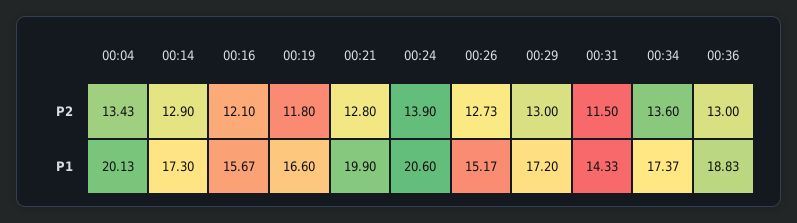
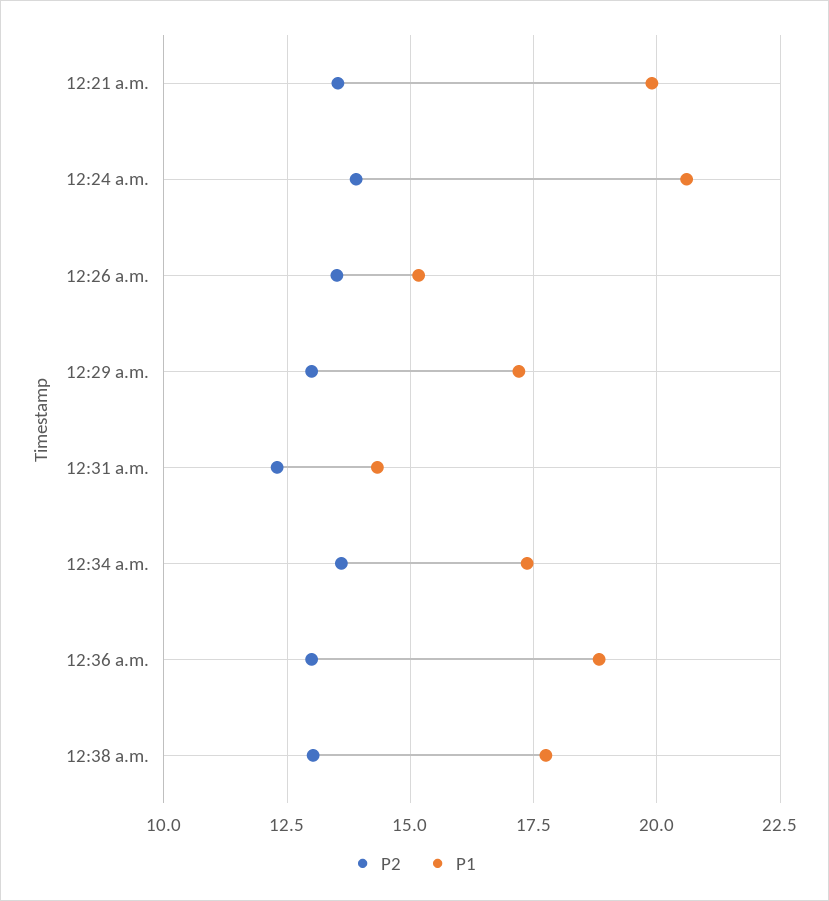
P2, 00:04: 13.43 -> none
P2, 00:14: 12.9 -> none
P2, 00:16: 12.1 -> none
P2, 00:19: 11.8 -> none
P2, 00:21: 12.8 -> 13.5
P2, 00:26: 12.73 -> 13.5
P2, 00:31: 11.5 -> 12.25
P1, 00:04: 20.13 -> none
P1, 00:14: 17.3 -> none
P1, 00:16: 15.67 -> none
P1, 00:19: 16.6 -> none
P2, 12:38 a.m.: none -> 13
P1, 12:38 a.m.: none -> 17.75

